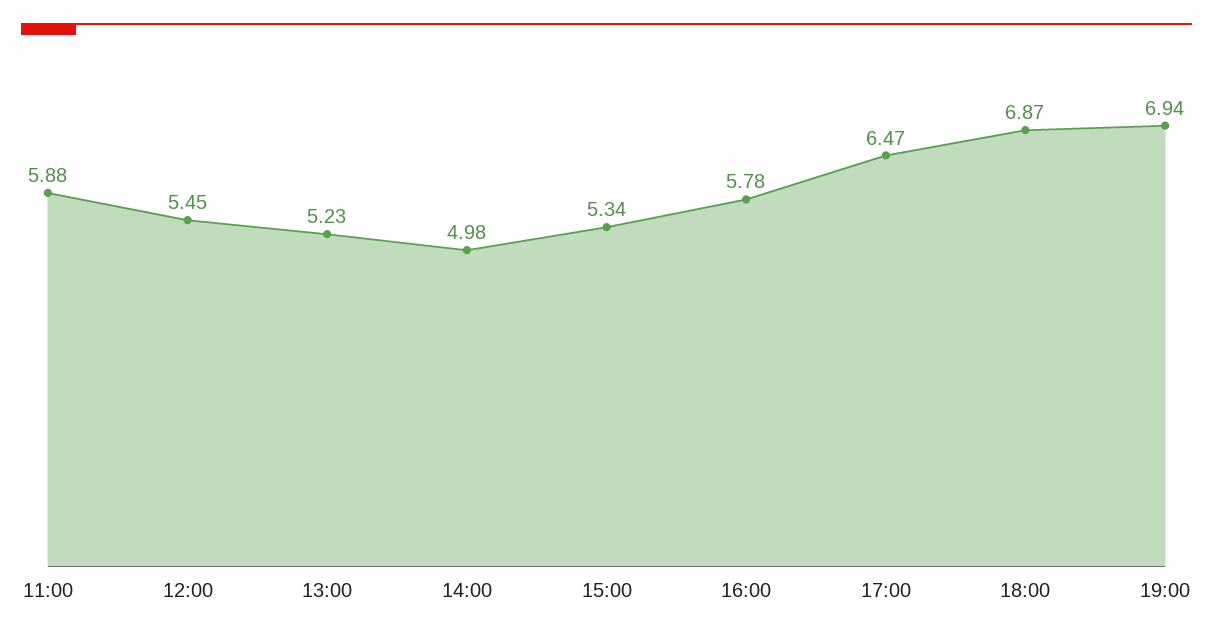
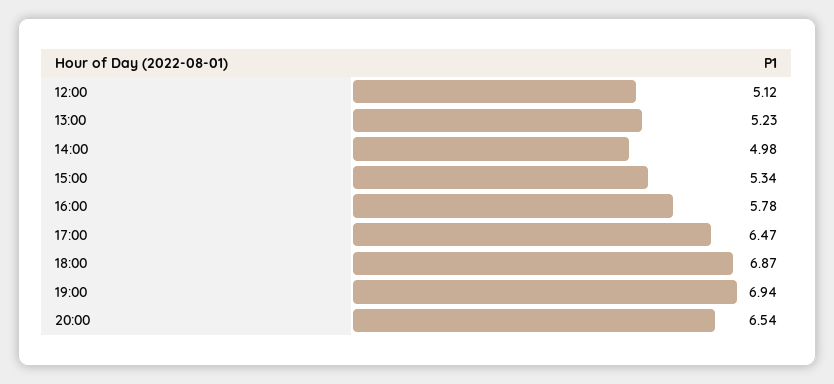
11:00: 5.88 -> none
12:00: 5.45 -> 5.12
20:00: none -> 6.54

